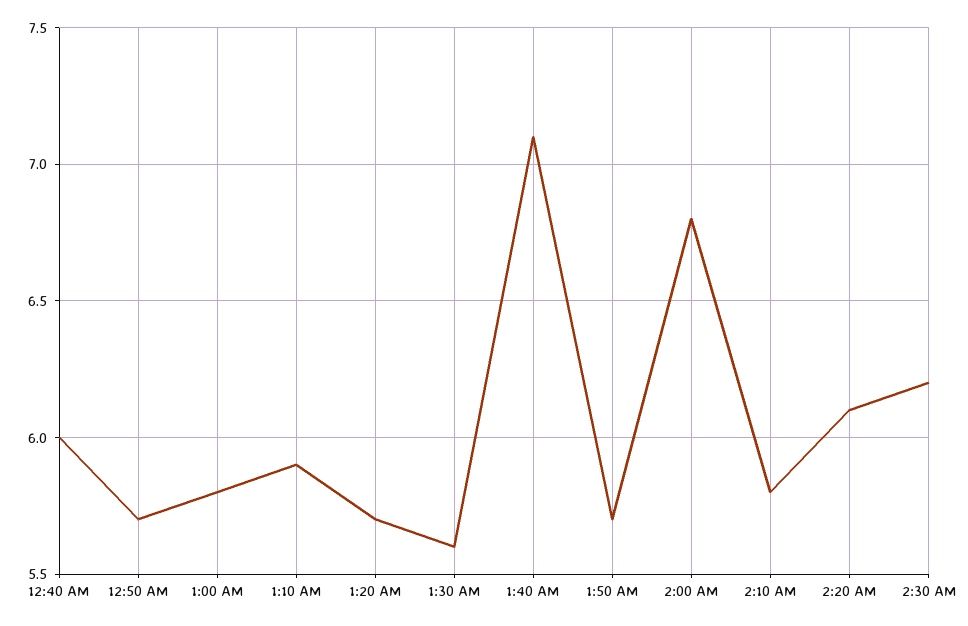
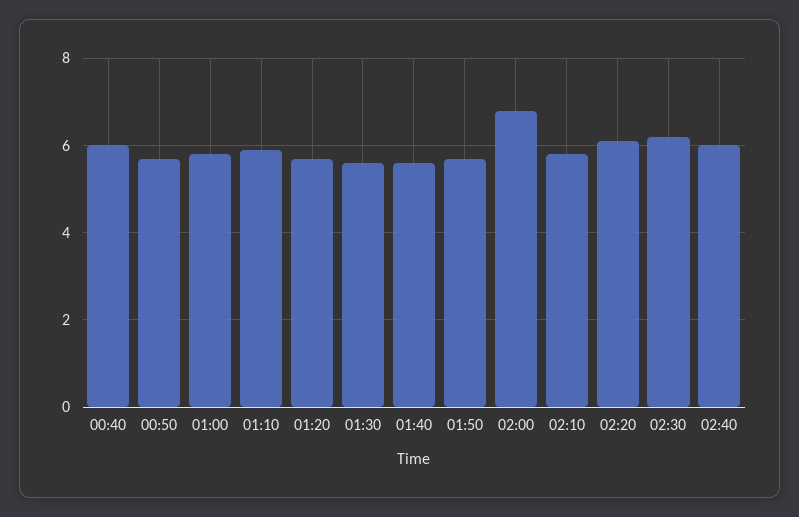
1:40 AM: 7.1 -> 5.5
02:40: none -> 6

